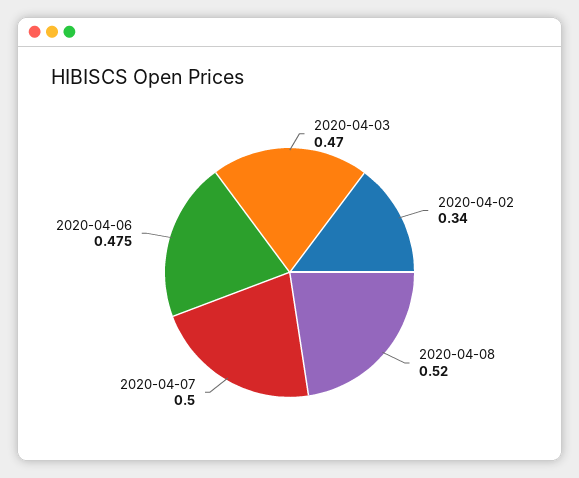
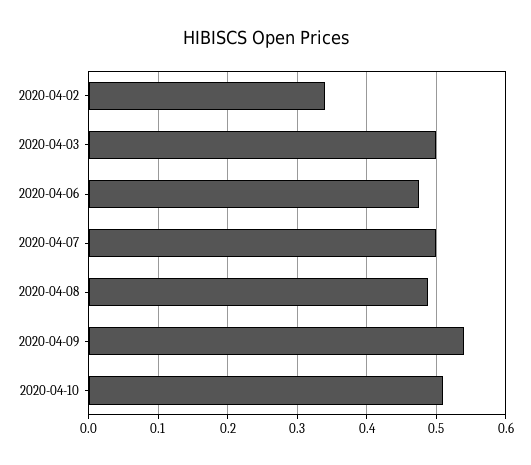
2020-04-03: 0.47 -> 0.5
2020-04-08: 0.52 -> 0.49
2020-04-09: none -> 0.54
2020-04-10: none -> 0.51

